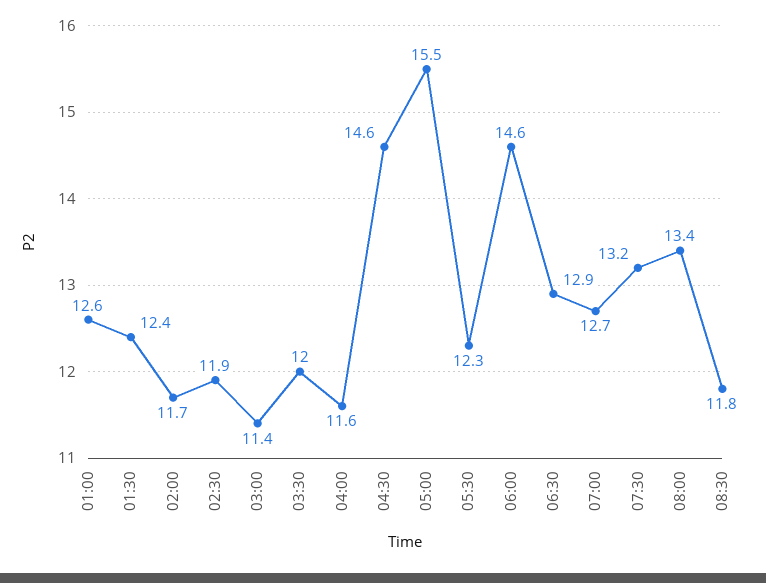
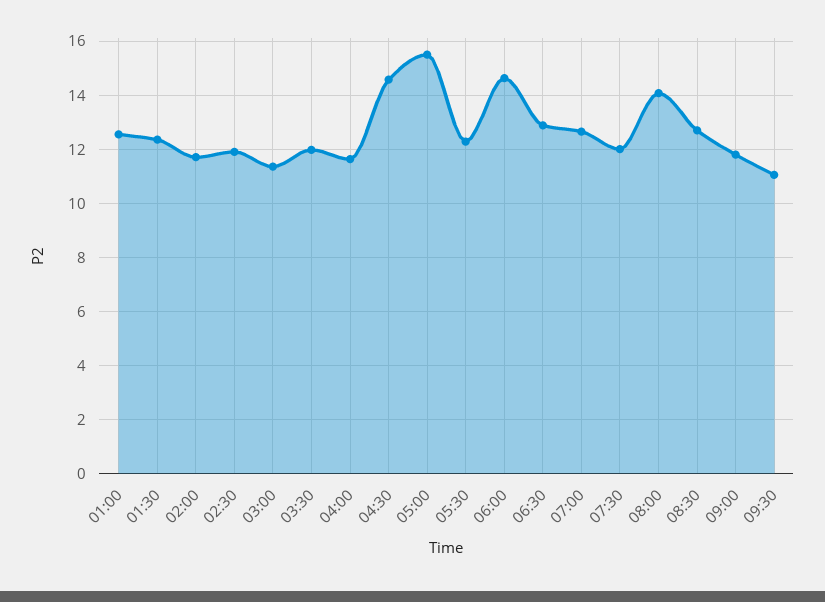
07:30: 13.2 -> 12
08:00: 13.4 -> 14
08:30: 11.8 -> 12.75
09:00: none -> 11.75
09:30: none -> 11

